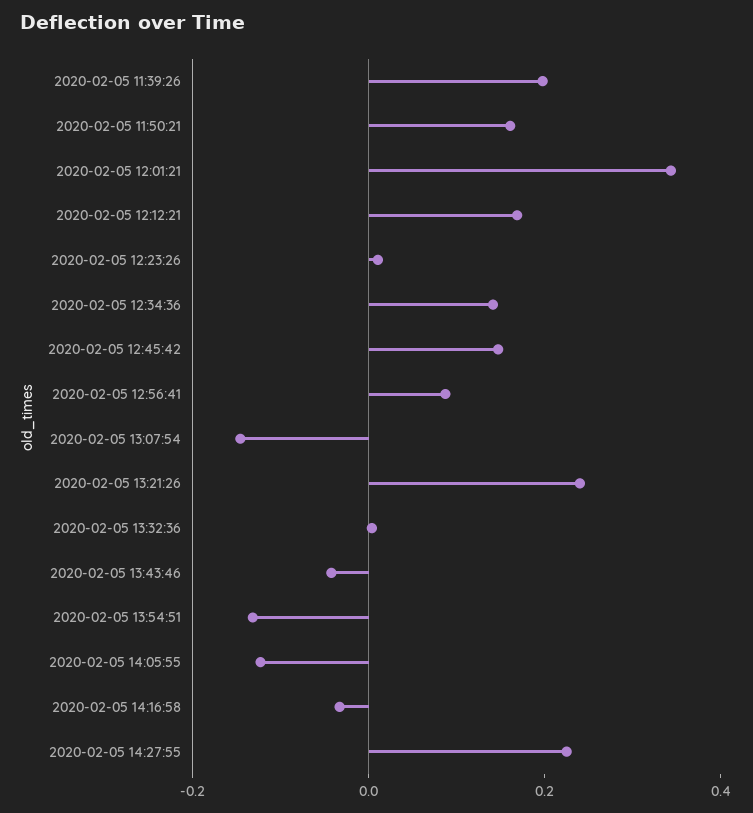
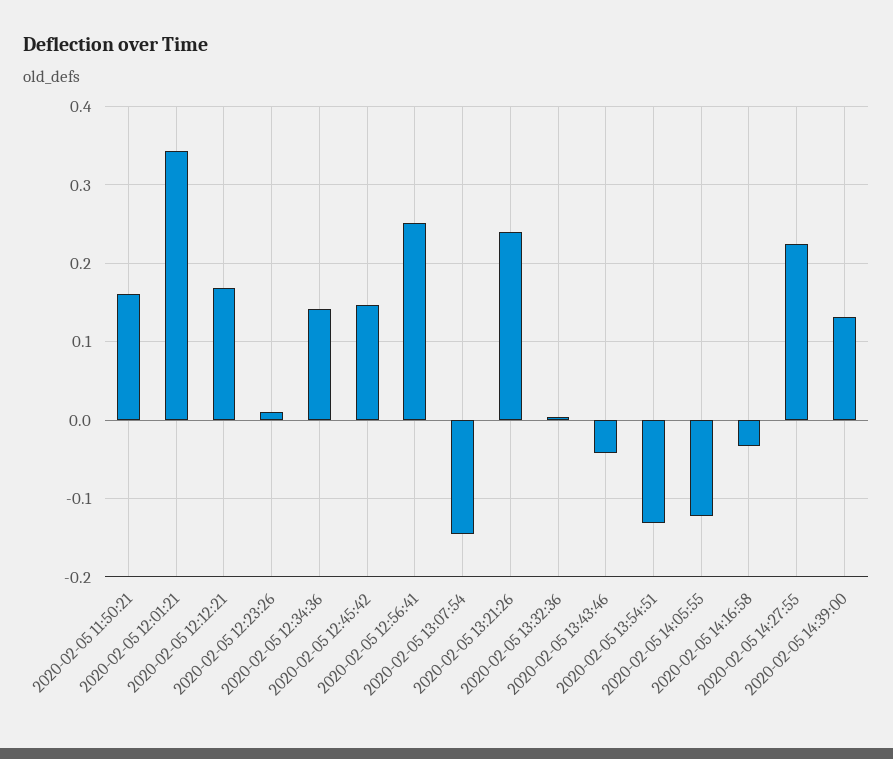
2020-02-05 11:39:26: 0.2 -> none
2020-02-05 12:56:41: 0.1 -> 0.25
2020-02-05 14:39:00: none -> 0.13

